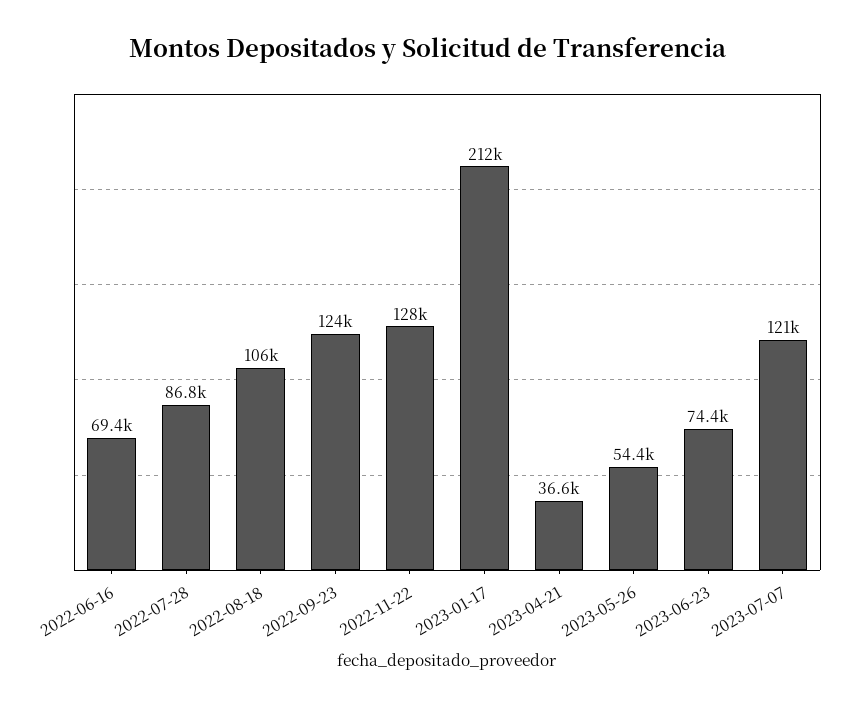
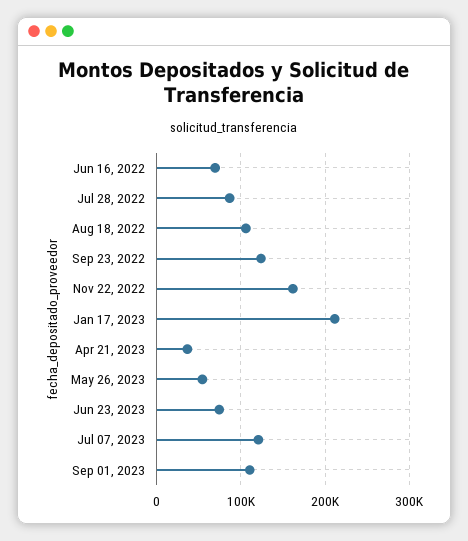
2022-11-22: 128000 -> 160000
Sep 01, 2023: none -> 110000

